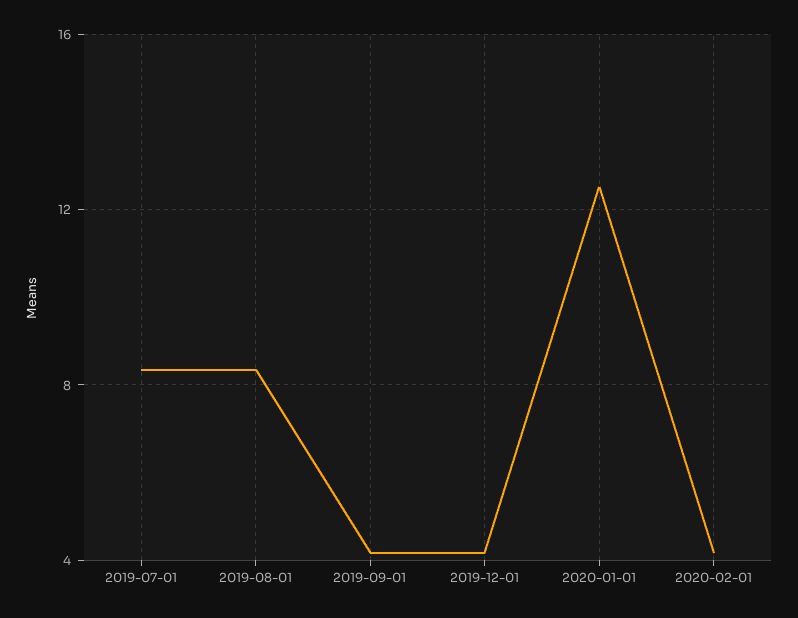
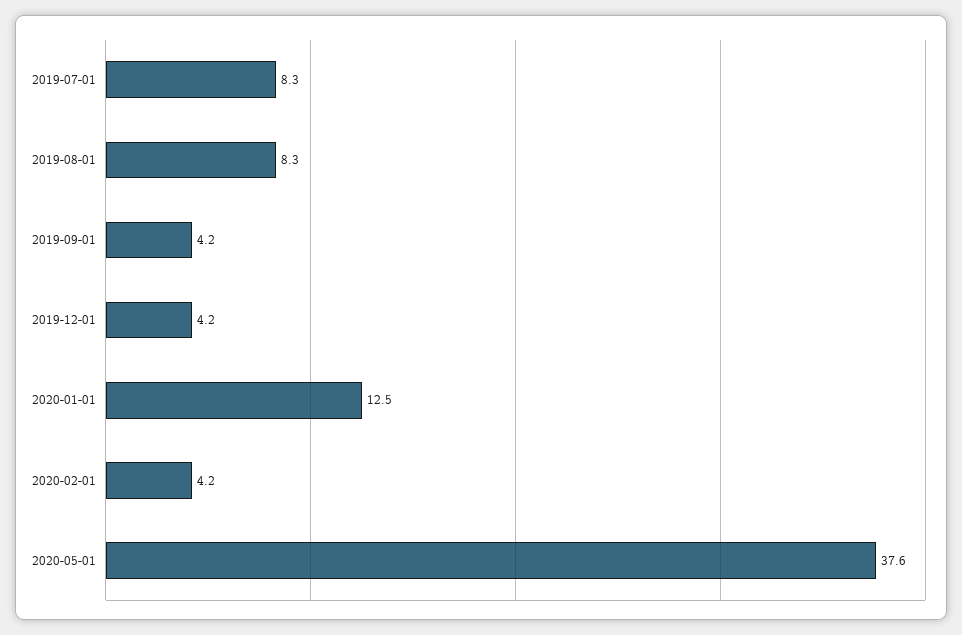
2020-05-01: none -> 37.6

